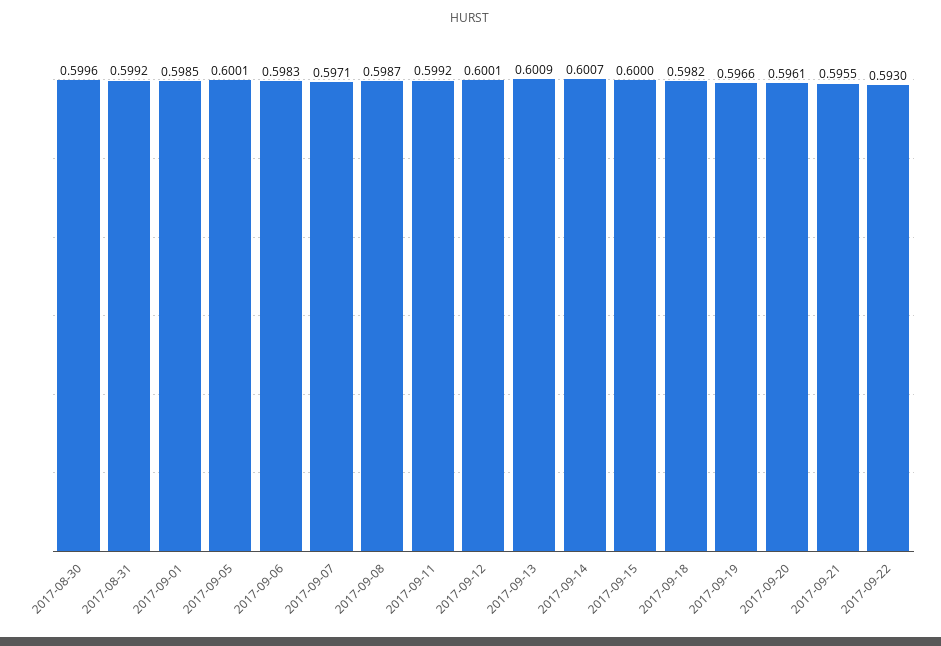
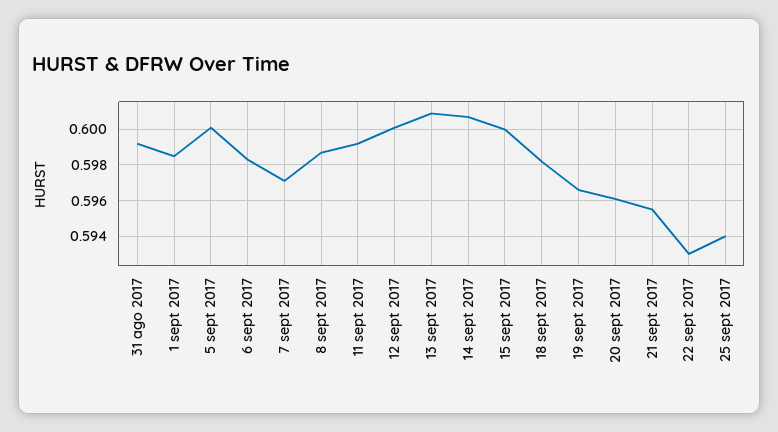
2017-08-30: 0.5996 -> none
25 sept 2017: none -> 0.594

